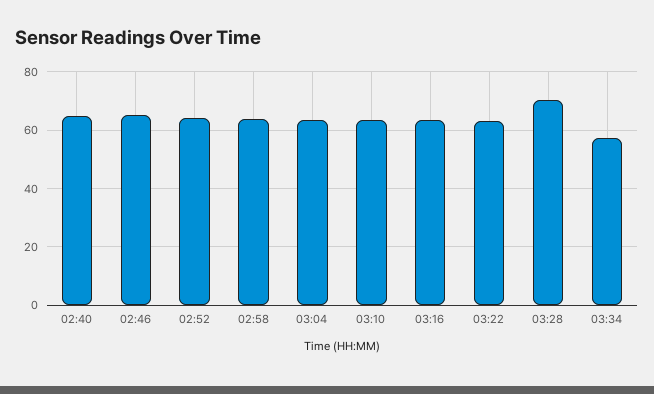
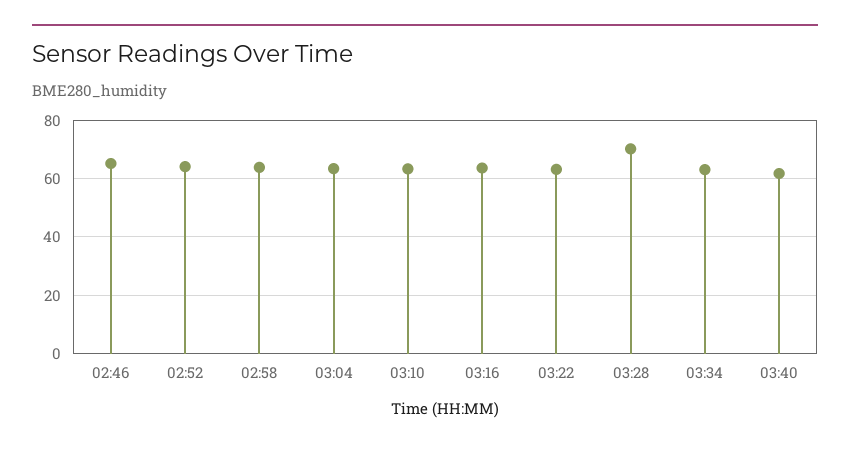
02:40: 65 -> none
03:34: 57.5 -> 62.5
03:40: none -> 62.5

